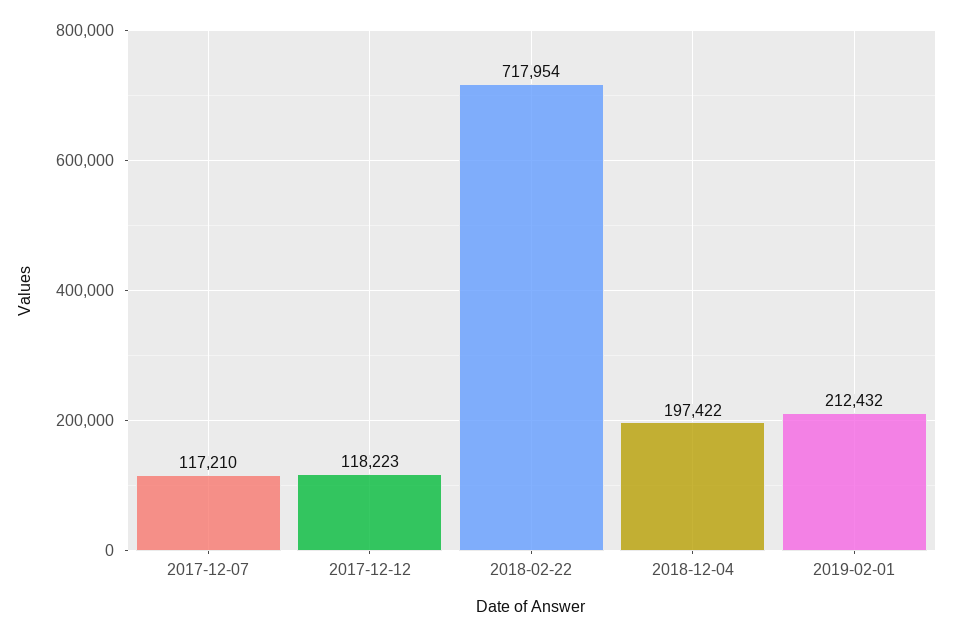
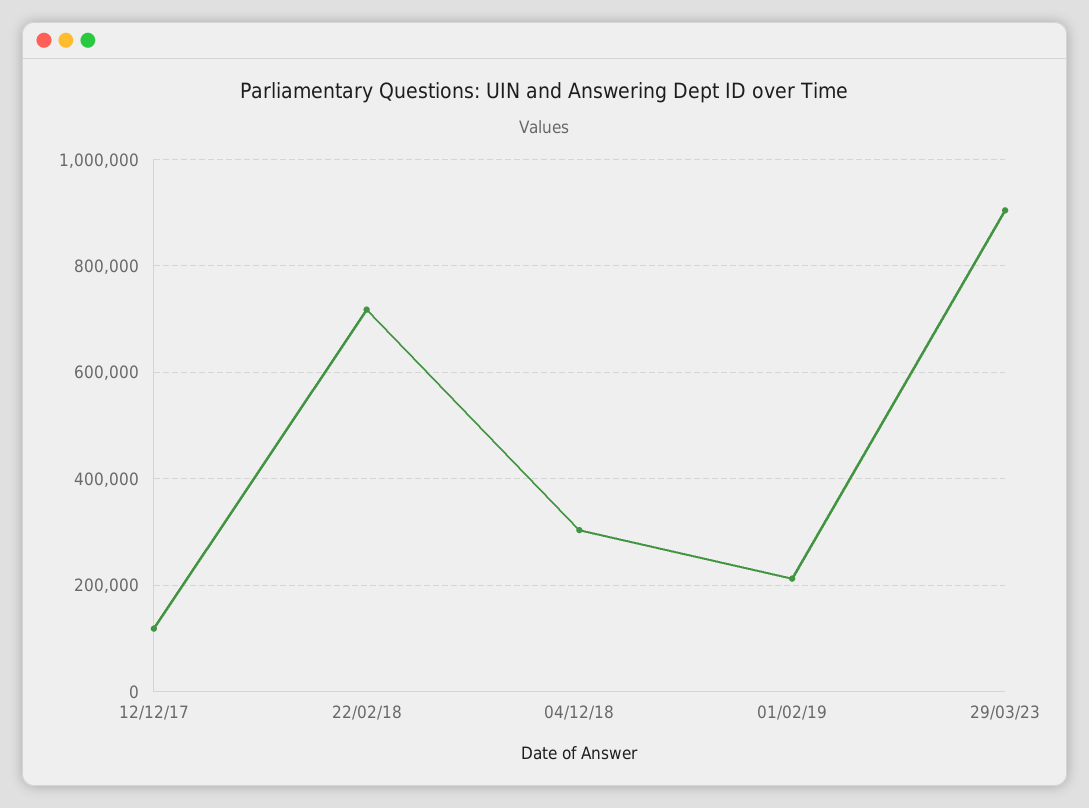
2017-12-07: 117210 -> none
2018-12-04: 197422 -> 300000
29/03/23: none -> 900000

